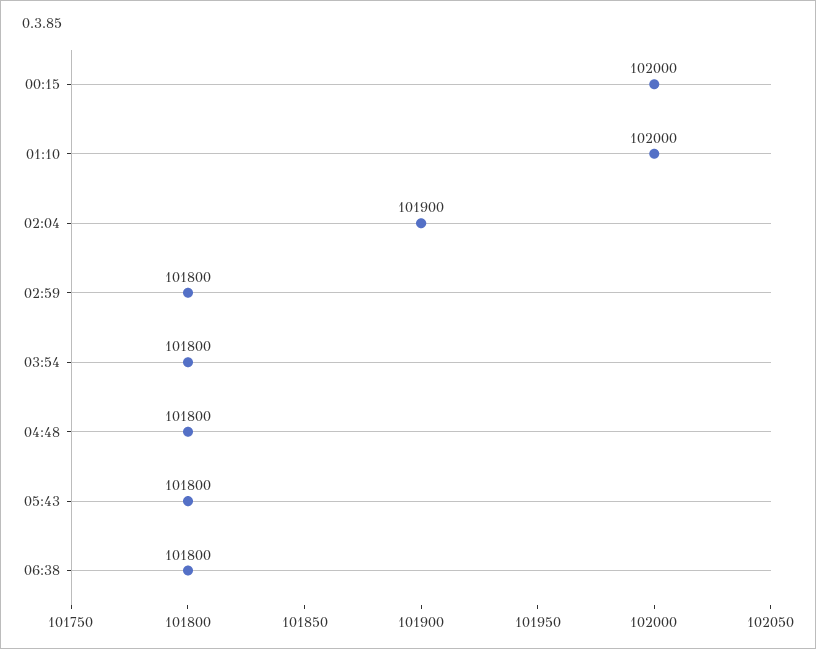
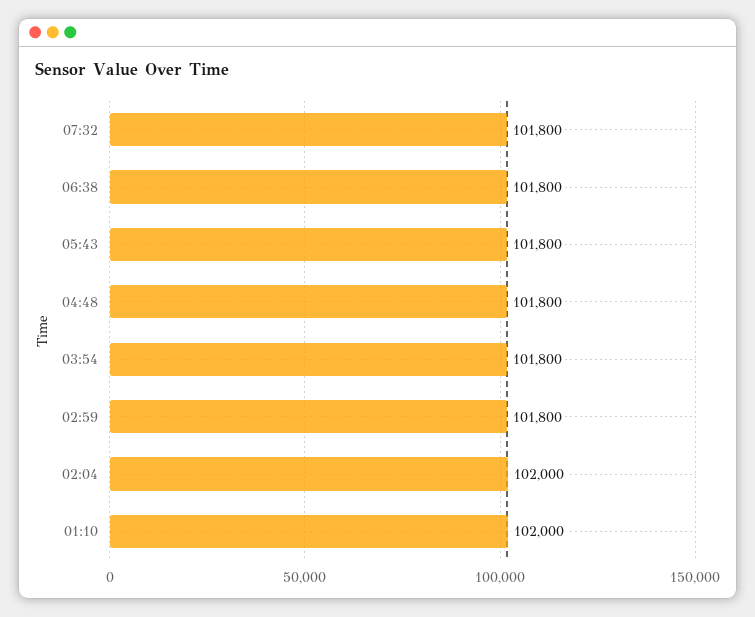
00:15: 102000 -> none
02:04: 101900 -> 102000
07:32: none -> 101800

